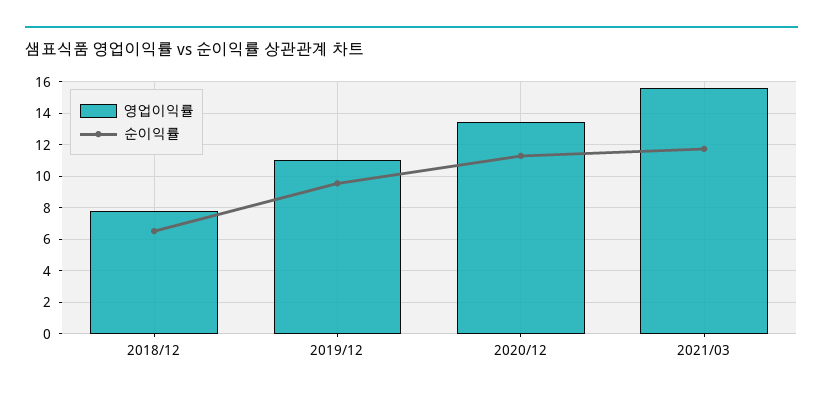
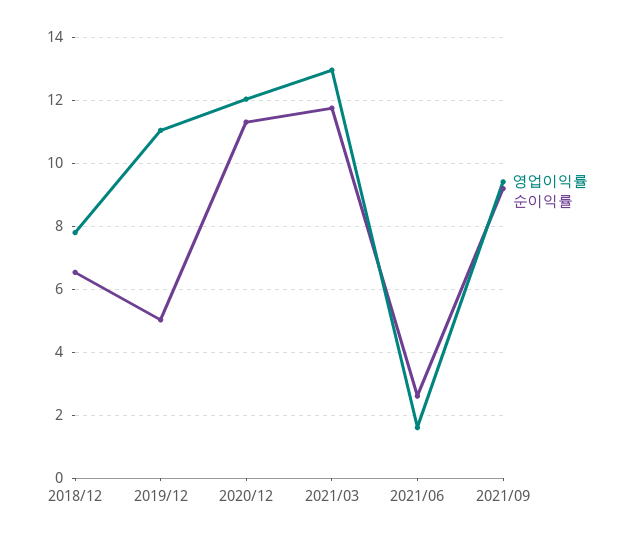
순이익률, 2019/12: 9.5 -> 5
영업이익률, 2020/12: 13.5 -> 12
영업이익률, 2021/03: 15.5 -> 13
영업이익률, 2021/06: none -> 1.6
순이익률, 2021/06: none -> 2.6
영업이익률, 2021/09: none -> 9.4
순이익률, 2021/09: none -> 9.2

